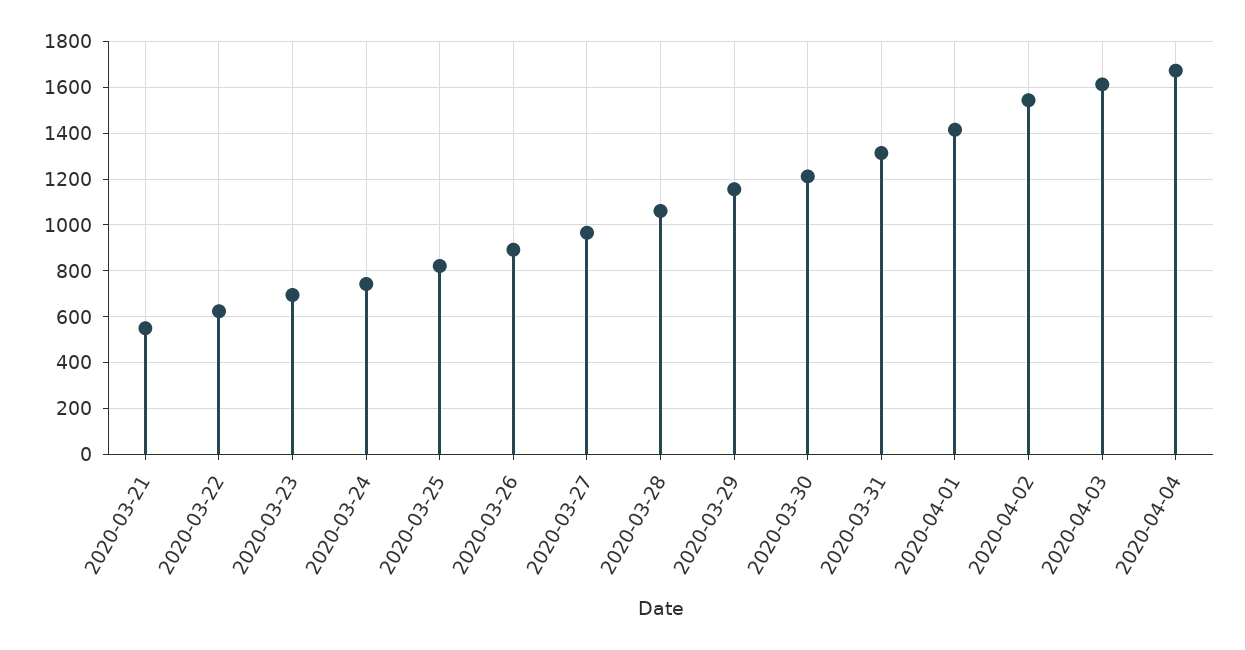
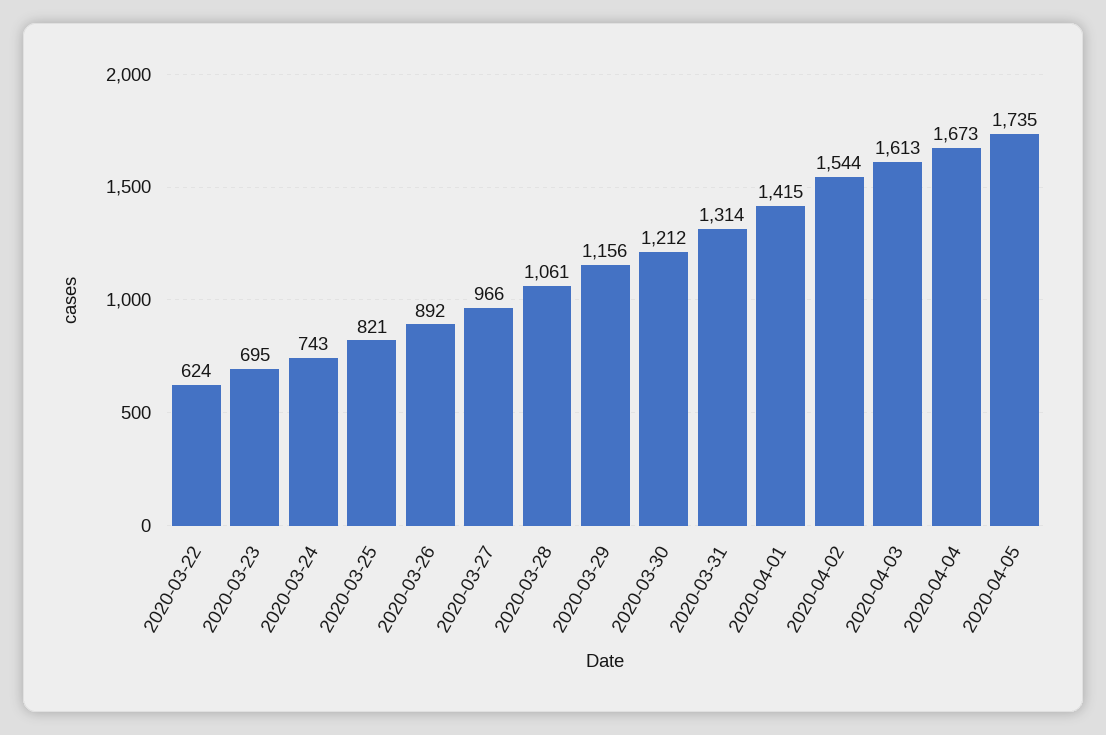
2020-03-21: 550 -> none
2020-04-05: none -> 1735

